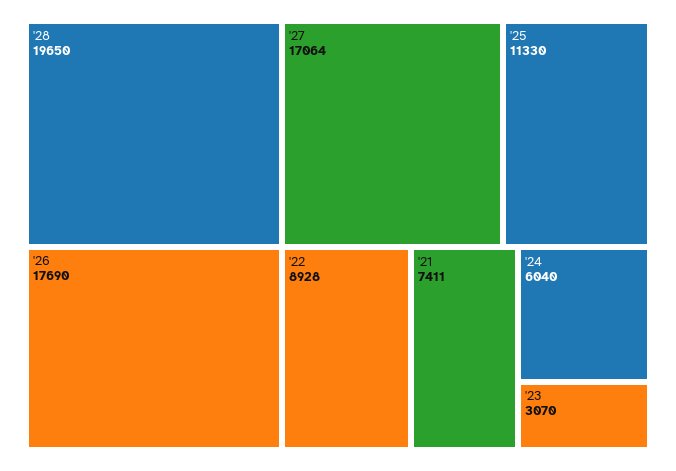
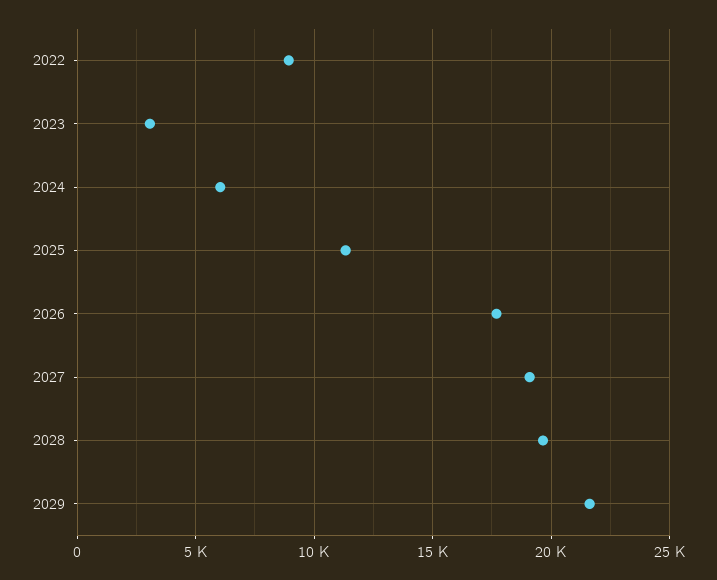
'27: 17064 -> 19000
'21: 7411 -> none
2029: none -> 21500

